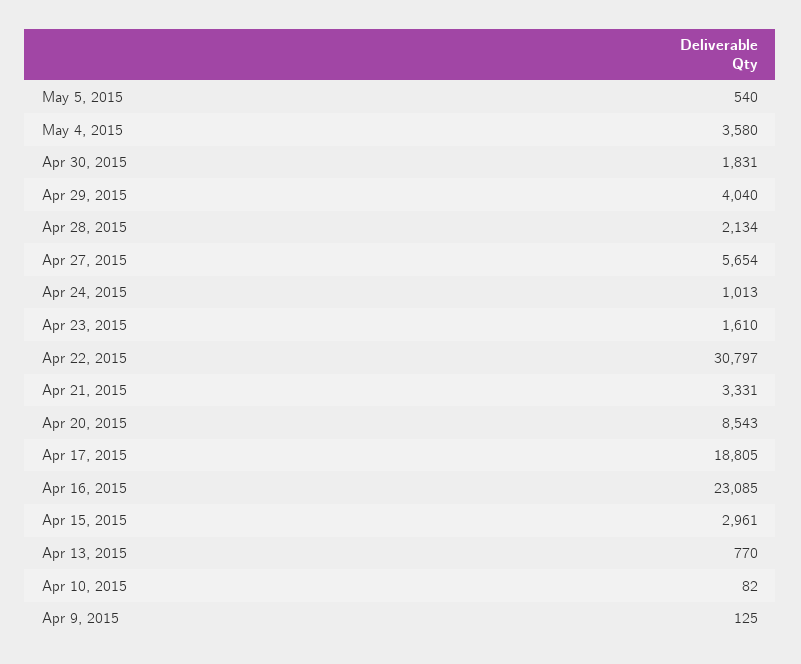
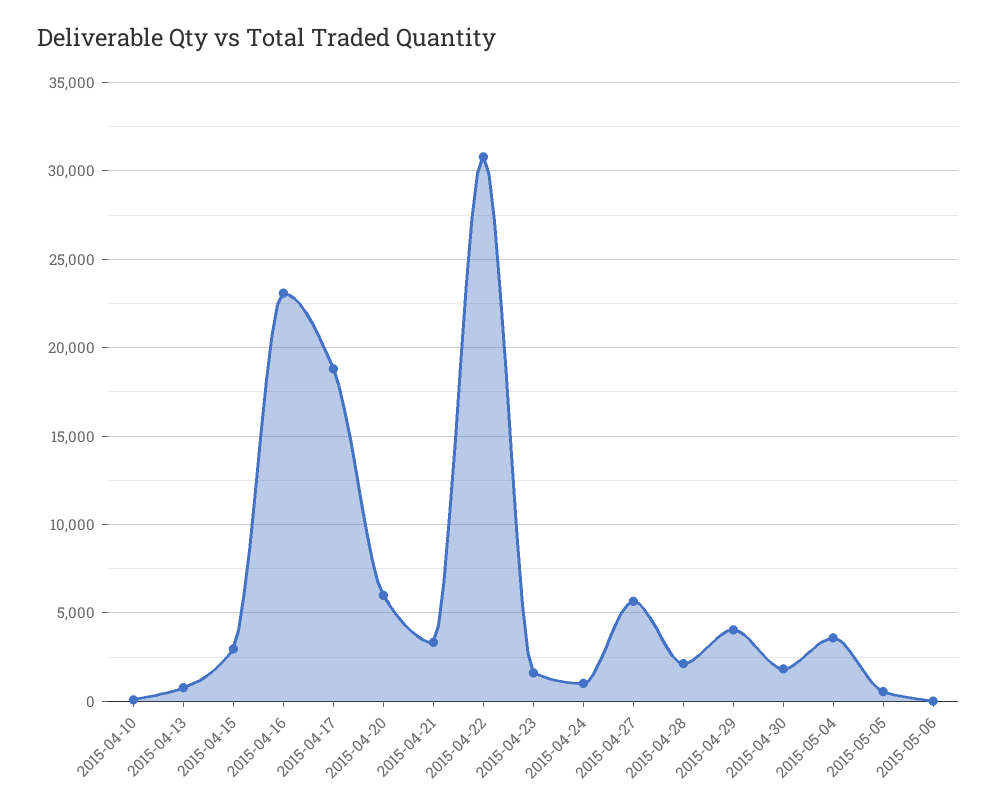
Apr 20, 2015: 8543 -> 6000
Apr 9, 2015: 125 -> none
2015-05-06: none -> 0

